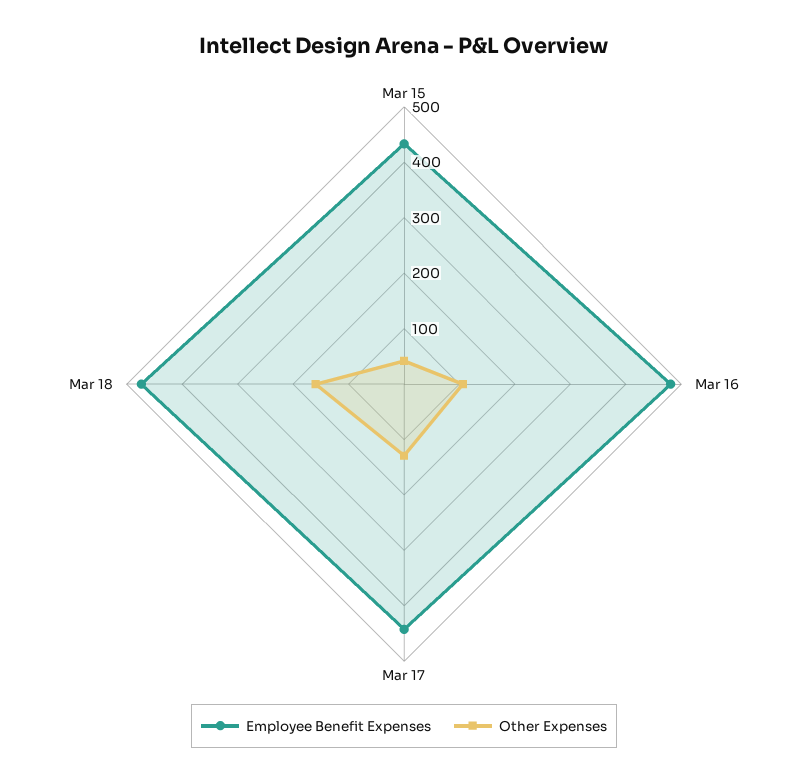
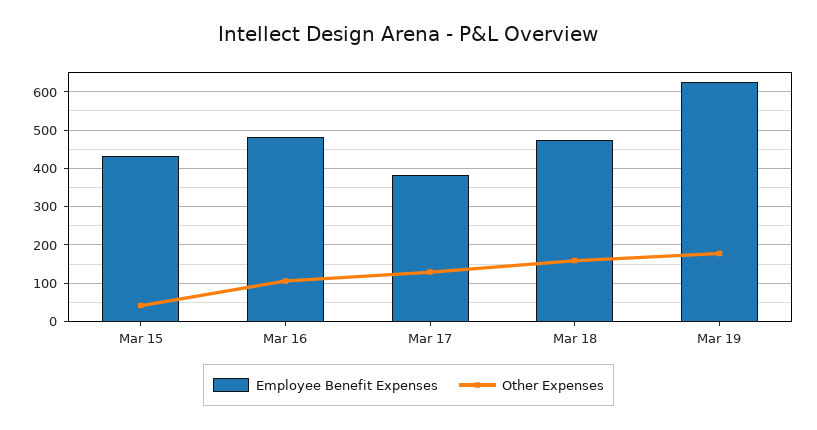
Employee Benefit Expenses, Mar 17: 440 -> 380
Employee Benefit Expenses, Mar 19: none -> 620
Other Expenses, Mar 19: none -> 180

